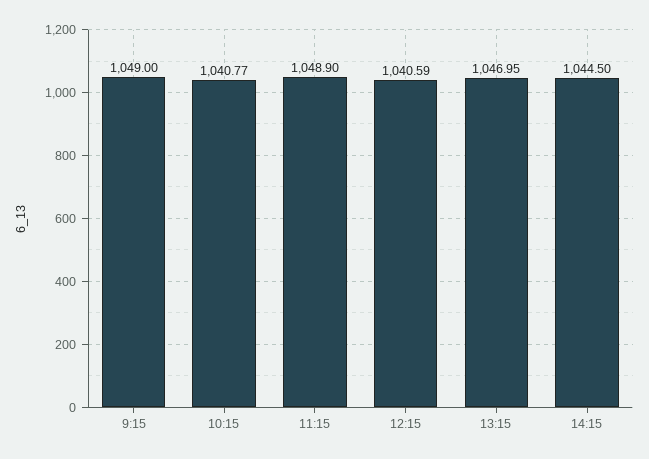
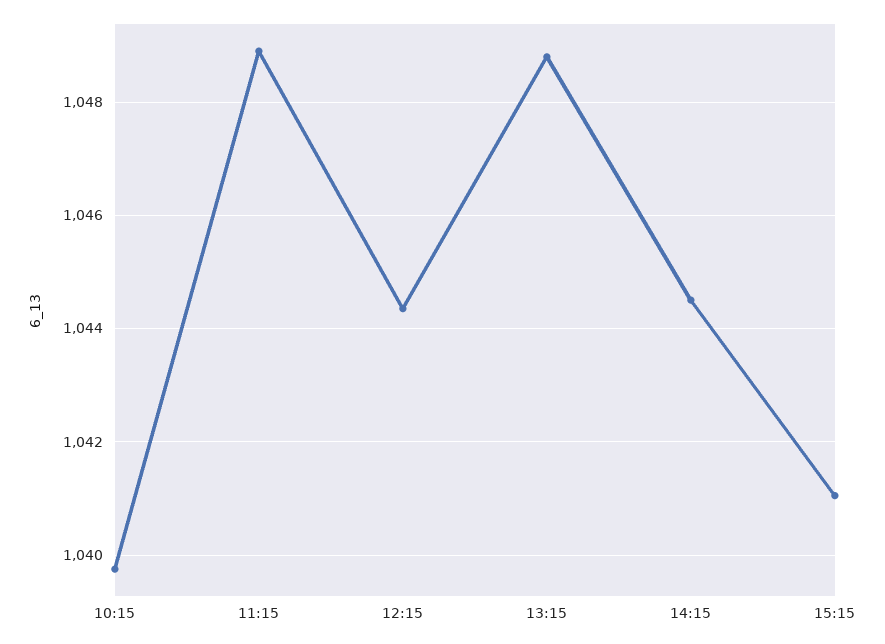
9:15: 1049 -> none
10:15: 1040.77 -> 1039.8
12:15: 1040.59 -> 1044.4
13:15: 1046.95 -> 1048.8
15:15: none -> 1041

